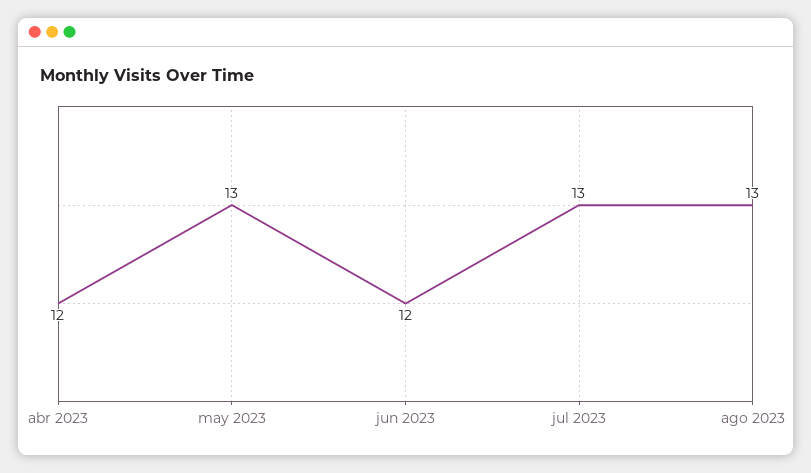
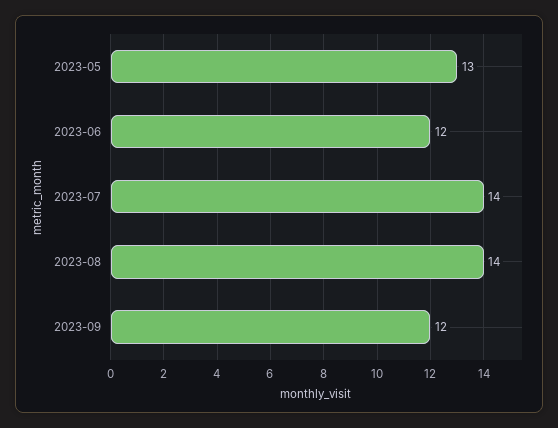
abr 2023: 12 -> none
jul 2023: 13 -> 14
ago 2023: 13 -> 14
2023-09: none -> 12

